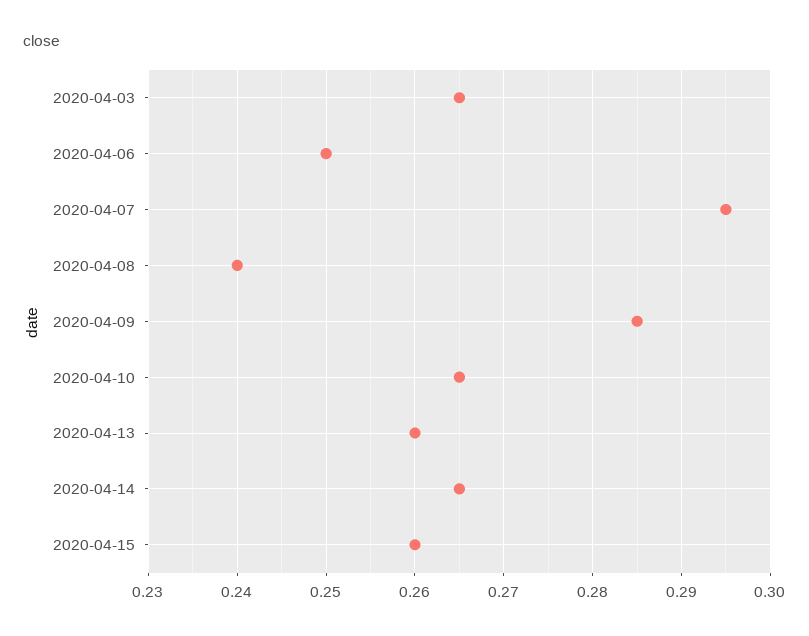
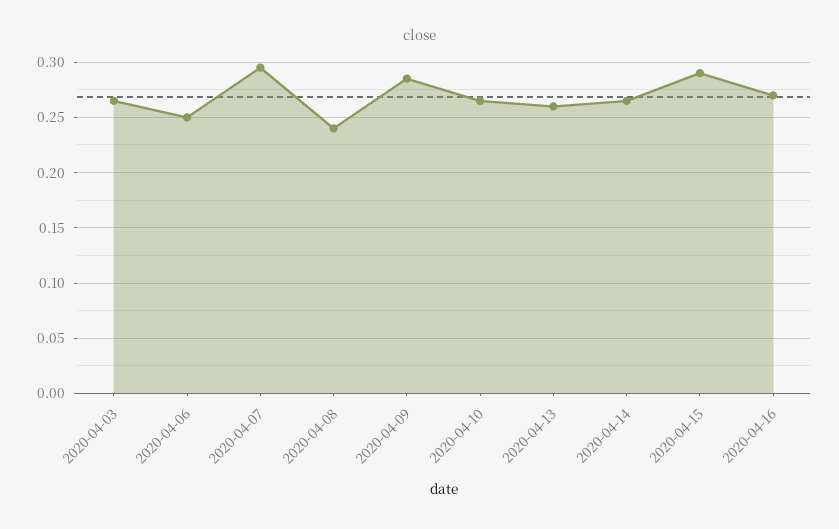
2020-04-15: 0.26 -> 0.29
2020-04-16: none -> 0.27

